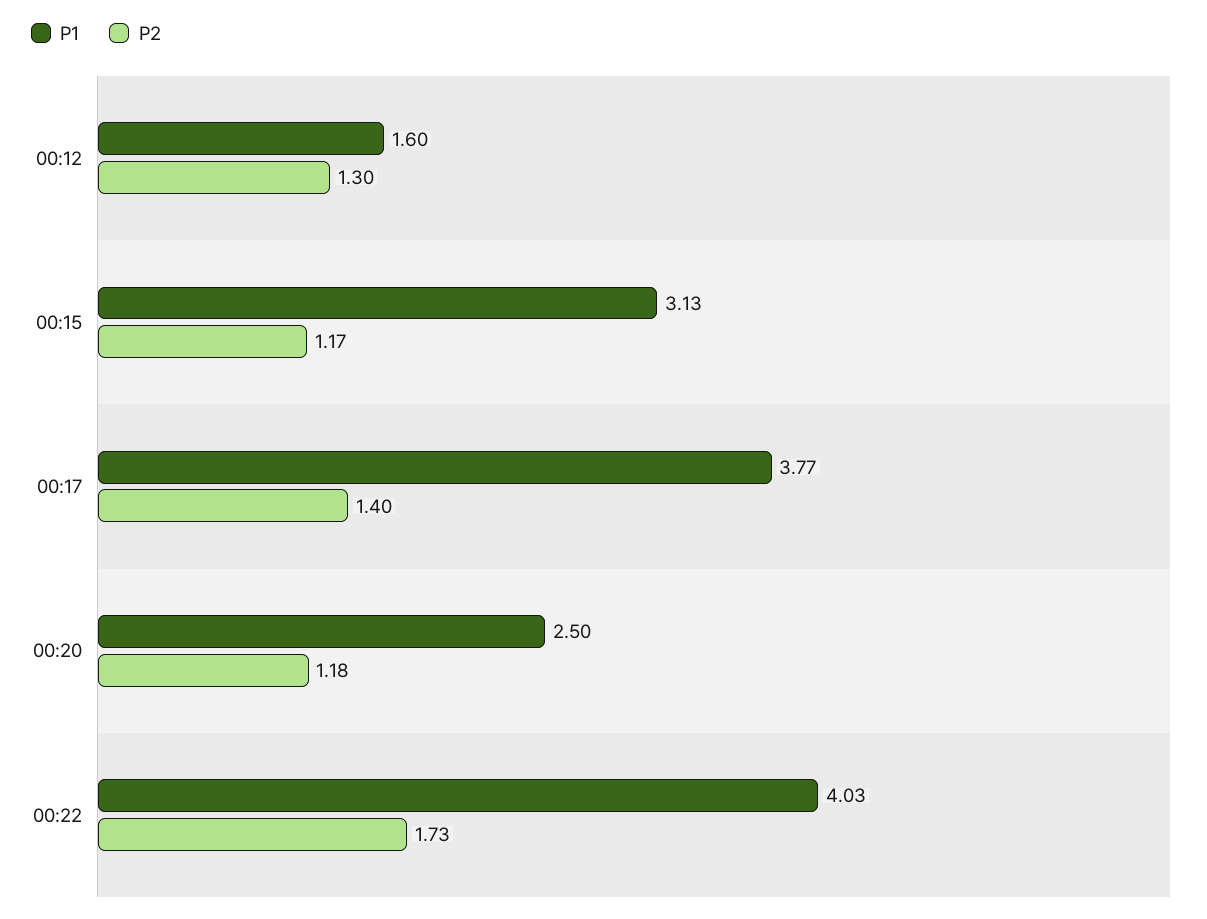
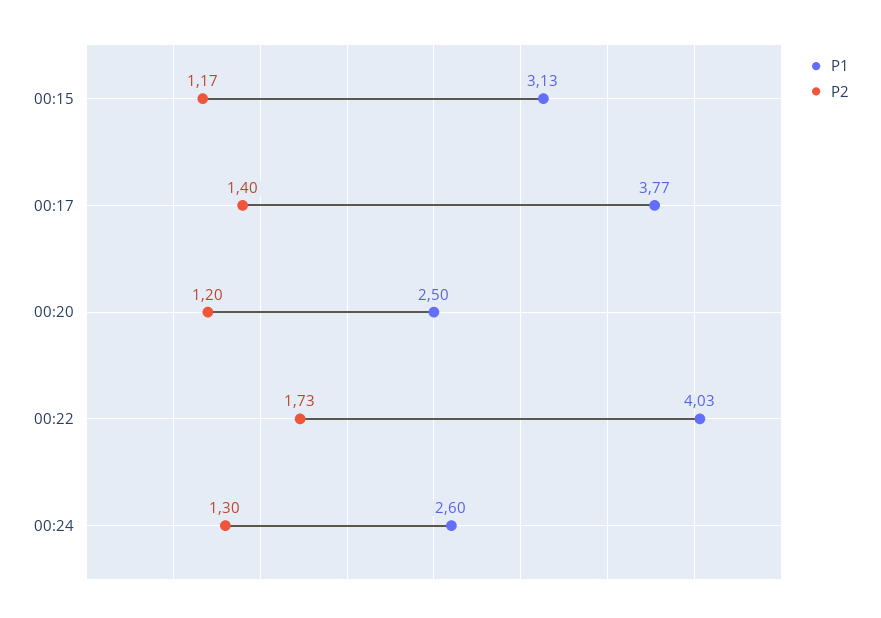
P1, 00:12: 1.6 -> none
P2, 00:12: 1.3 -> none
P2, 00:20: 1.18 -> 1.2
P1, 00:24: none -> 2.6
P2, 00:24: none -> 1.3

